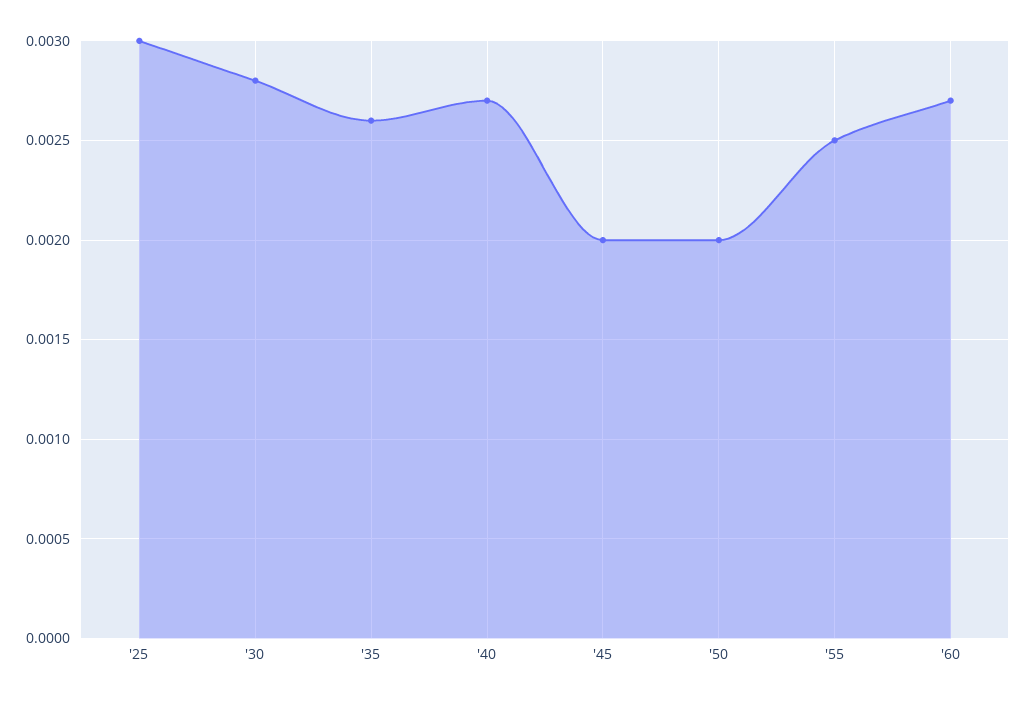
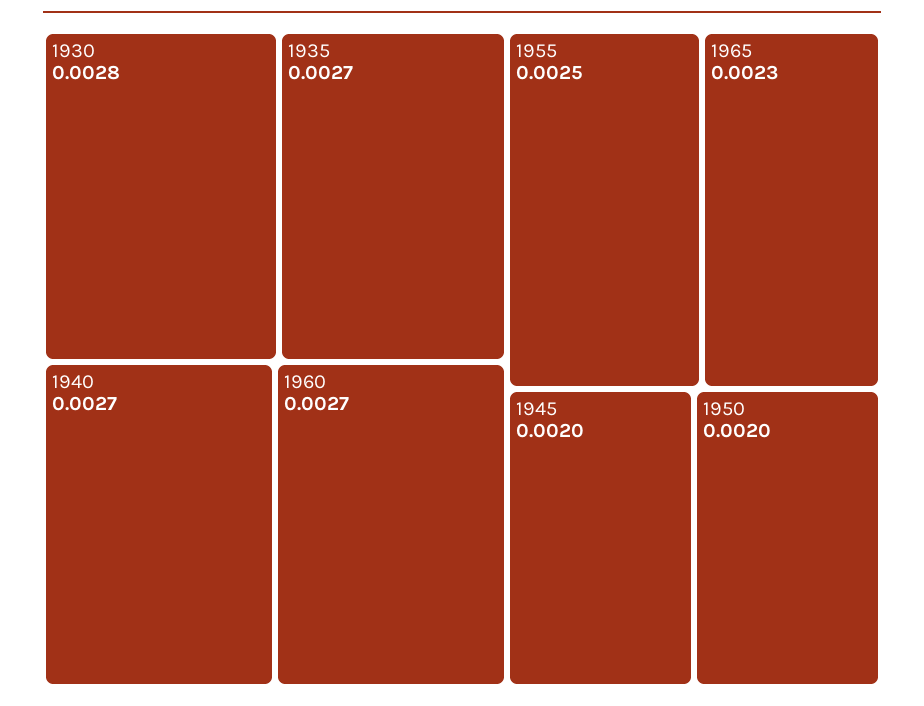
'25: 0.003 -> none
'35: 0.0026 -> 0.0027
1965: none -> 0.0023

